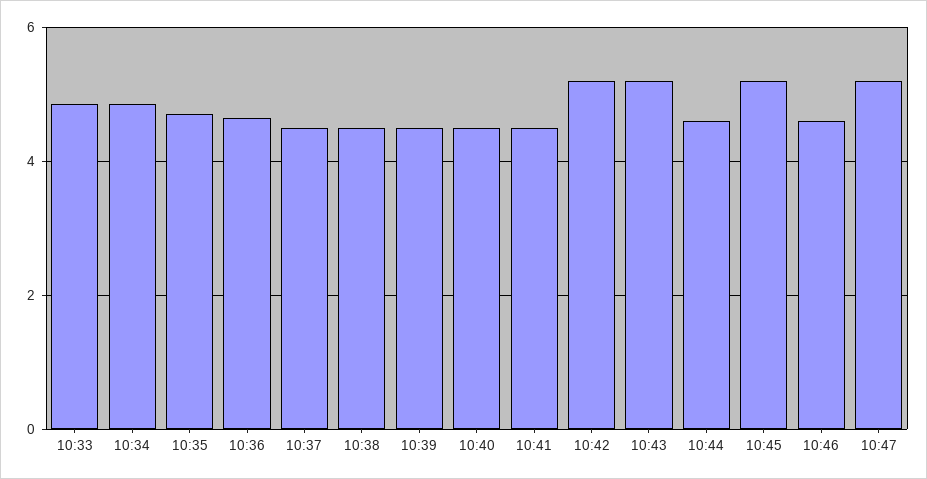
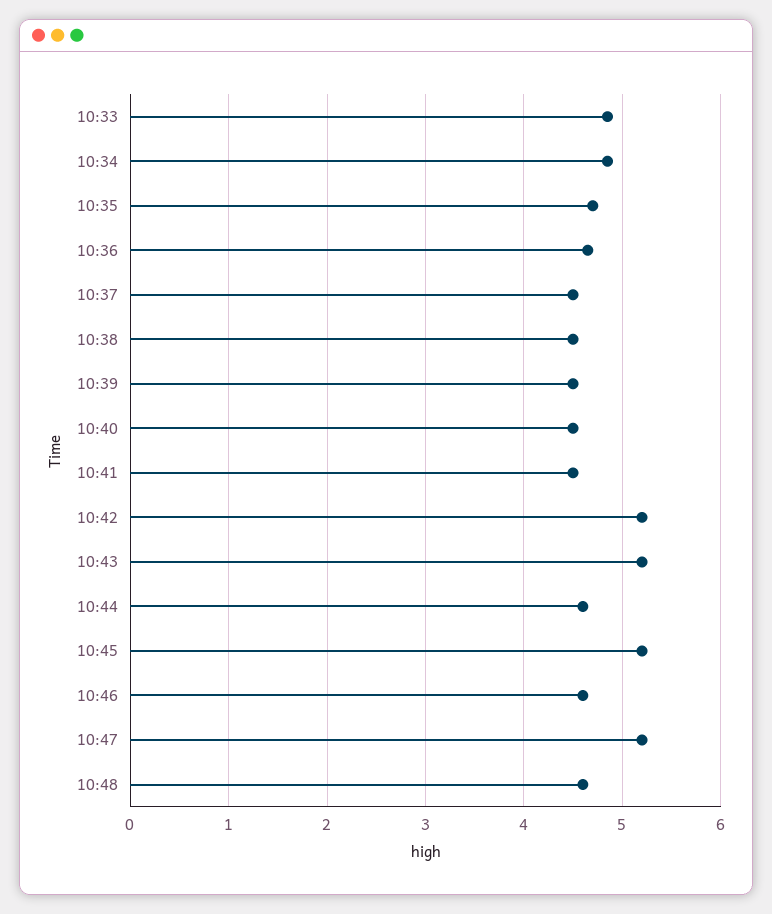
10:48: none -> 4.6

